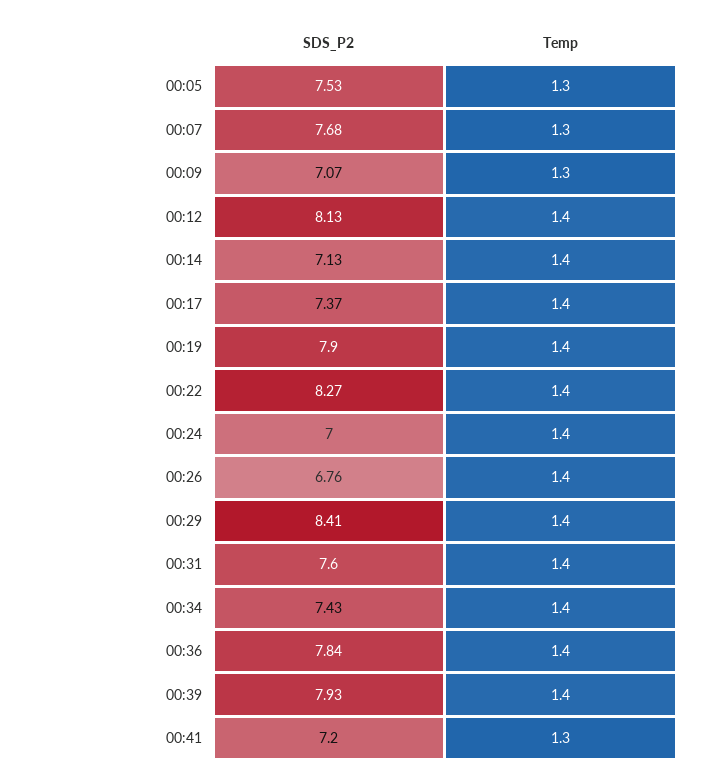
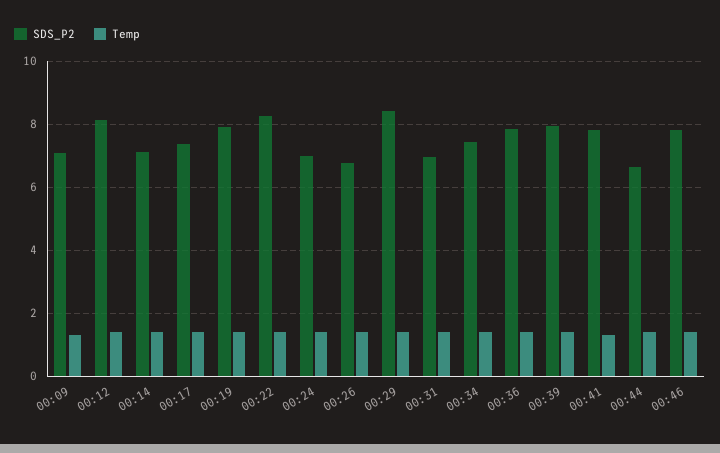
SDS_P2, 00:05: 7.53 -> none
Temp, 00:05: 1.3 -> none
SDS_P2, 00:07: 7.68 -> none
Temp, 00:07: 1.3 -> none
SDS_P2, 00:31: 7.6 -> 7
SDS_P2, 00:41: 7.2 -> 7.8
SDS_P2, 00:44: none -> 6.6
Temp, 00:44: none -> 1.4
SDS_P2, 00:46: none -> 7.8
Temp, 00:46: none -> 1.4

